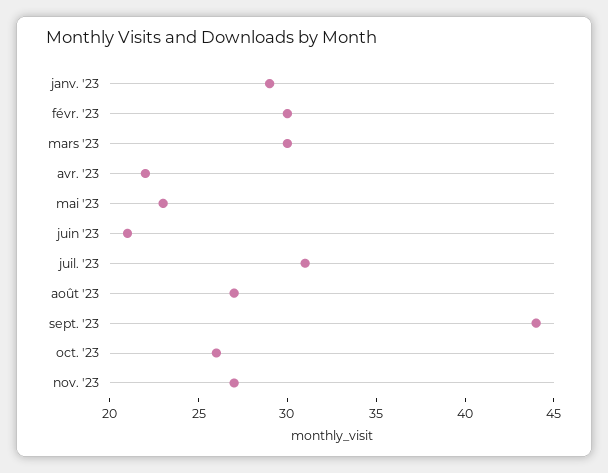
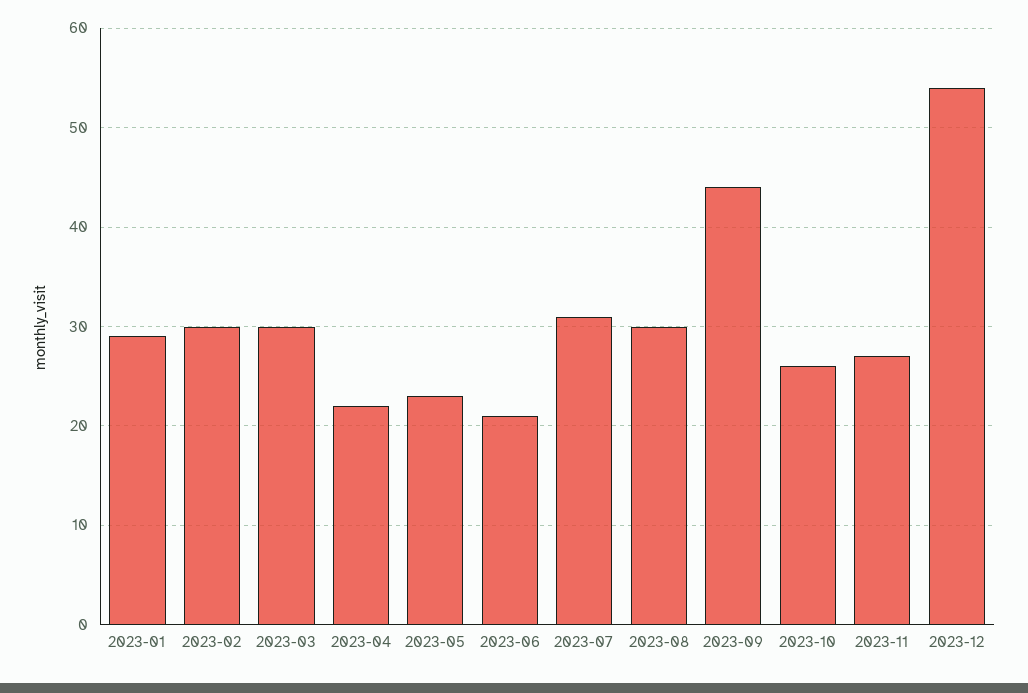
août '23: 27 -> 30
2023-12: none -> 54

